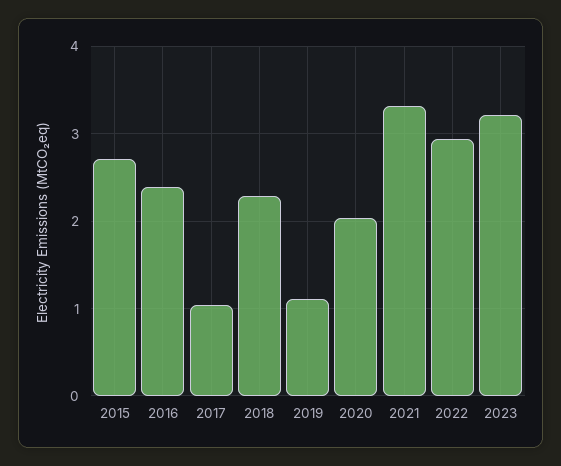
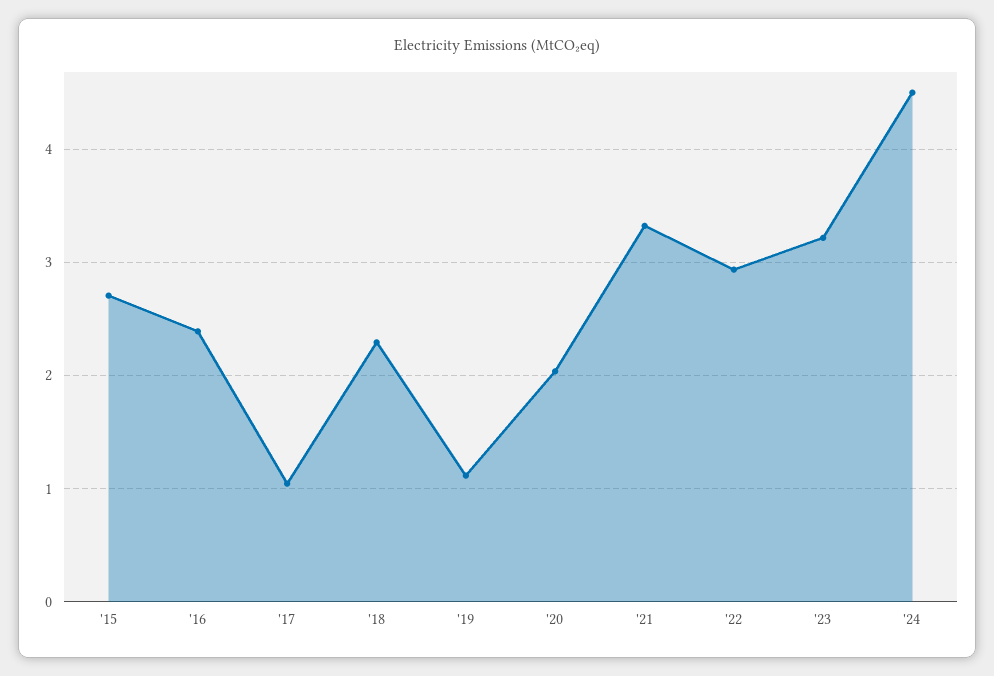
'24: none -> 4.5

